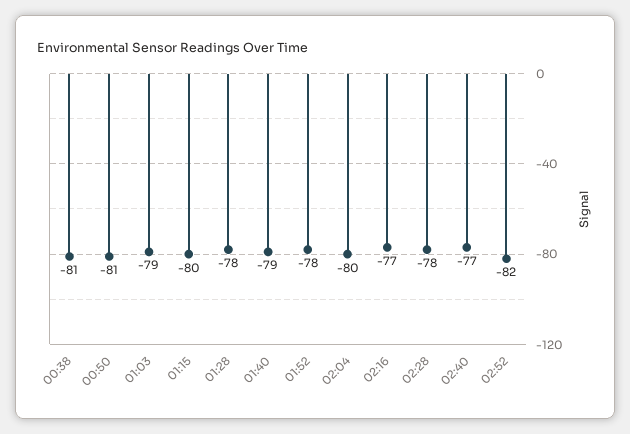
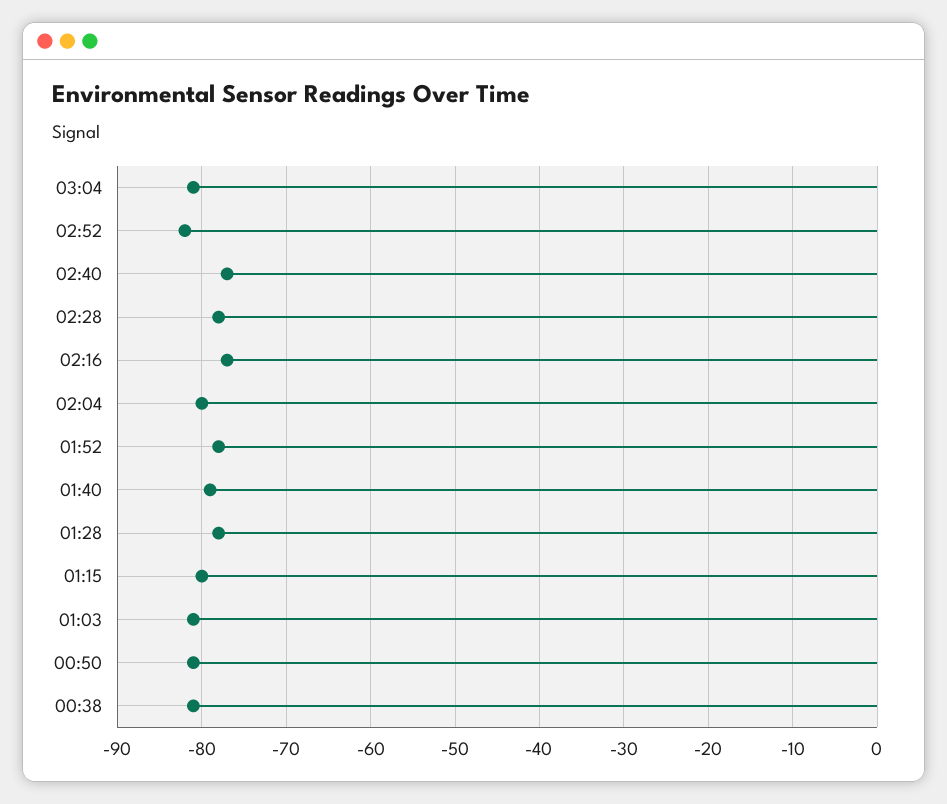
01:03: -79 -> -81
03:04: none -> -81

